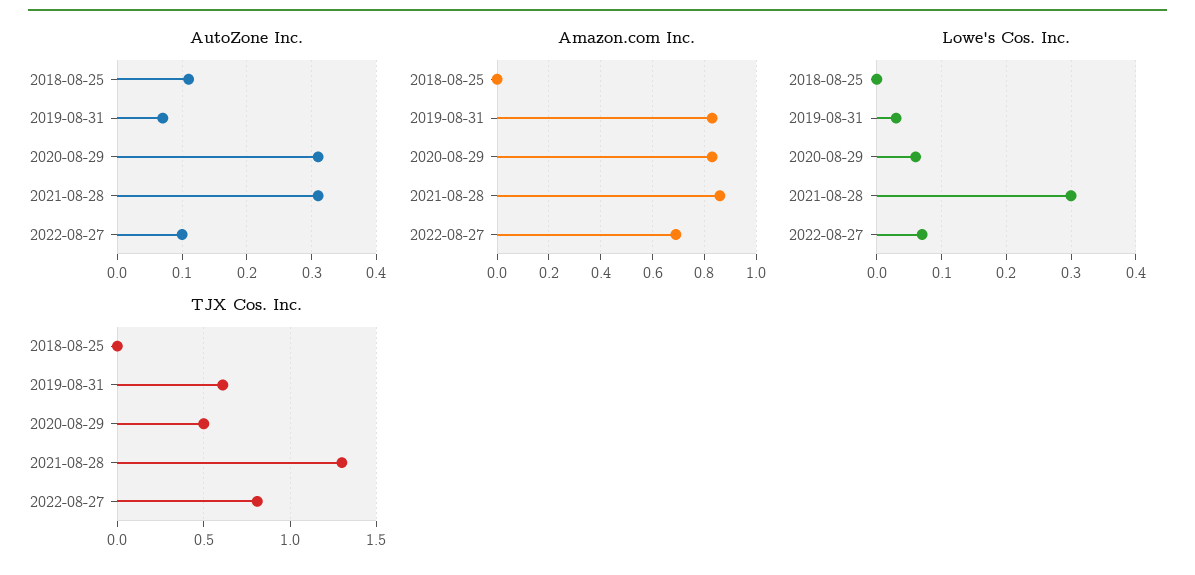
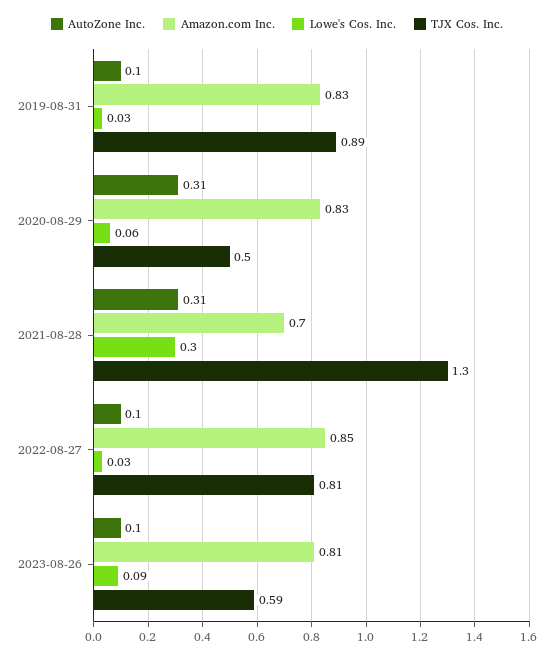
AutoZone Inc., 2018-08-25: 0.11 -> none
AutoZone Inc., 2019-08-31: 0.07 -> 0.1
Amazon.com Inc., 2018-08-25: 0 -> none
Amazon.com Inc., 2021-08-28: 0.85 -> 0.7
Amazon.com Inc., 2022-08-27: 0.7 -> 0.85
Lowe's Cos. Inc., 2018-08-25: 0 -> none
Lowe's Cos. Inc., 2022-08-27: 0.07 -> 0.03
TJX Cos. Inc., 2018-08-25: 0 -> none
TJX Cos. Inc., 2019-08-31: 0.6 -> 0.89
AutoZone Inc., 2023-08-26: none -> 0.1
Amazon.com Inc., 2023-08-26: none -> 0.81
Lowe's Cos. Inc., 2023-08-26: none -> 0.09
TJX Cos. Inc., 2023-08-26: none -> 0.59

